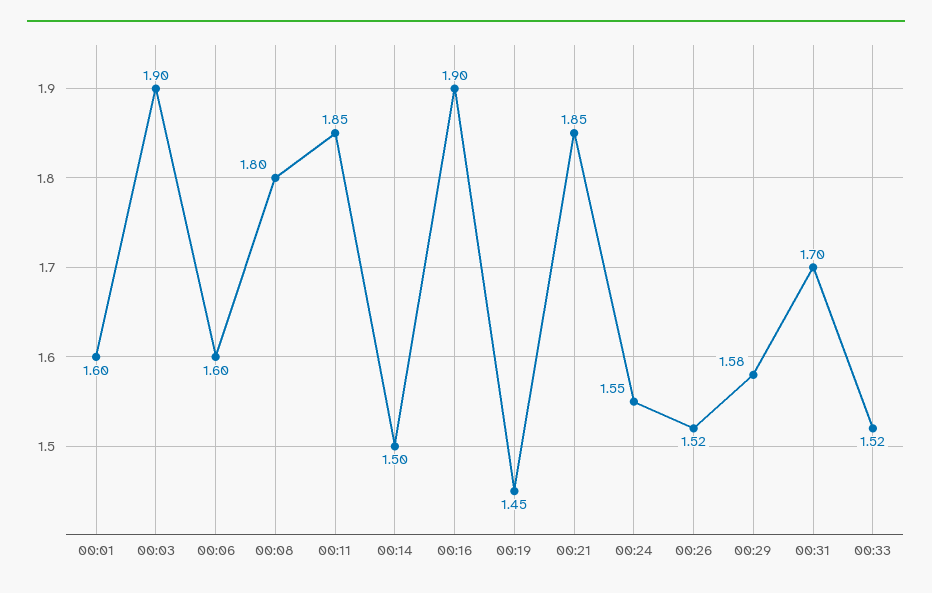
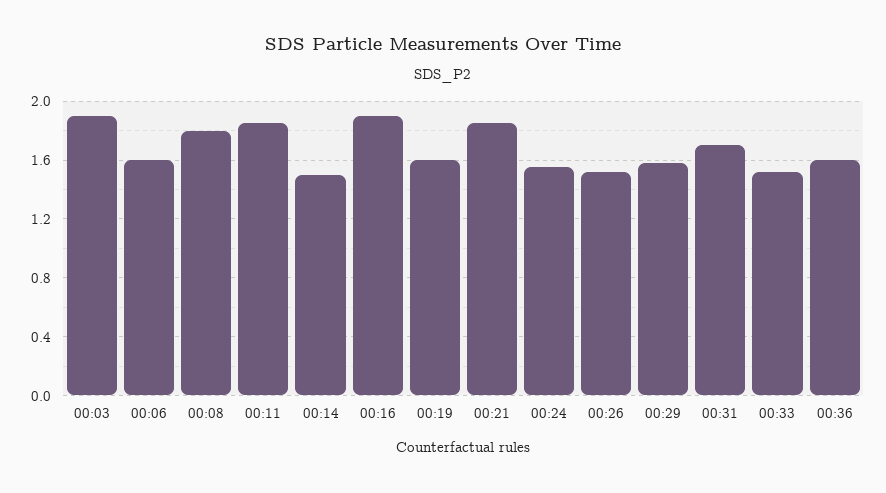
00:01: 1.6 -> none
00:19: 1.45 -> 1.6
00:36: none -> 1.6

